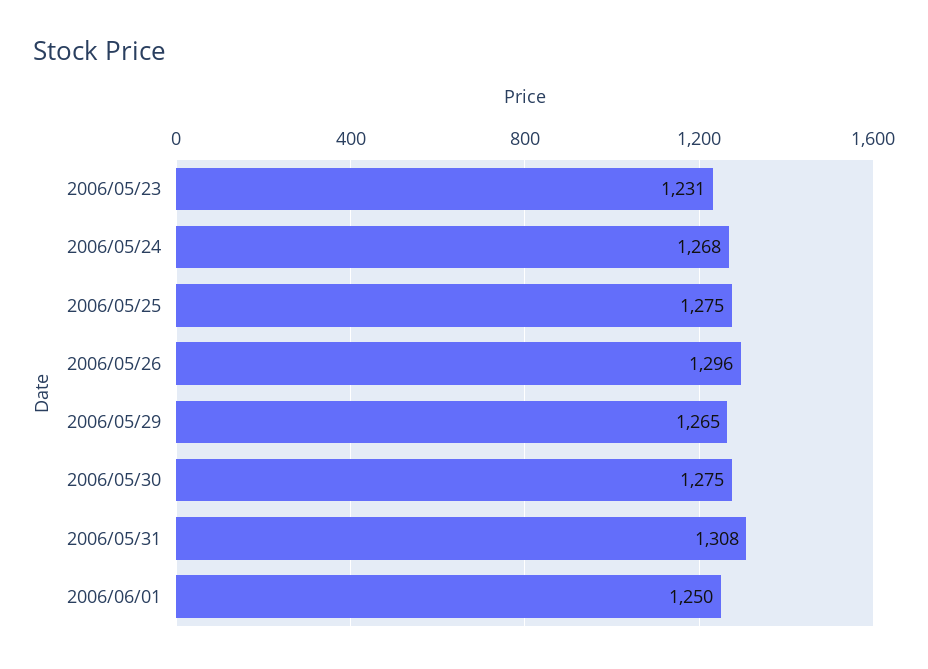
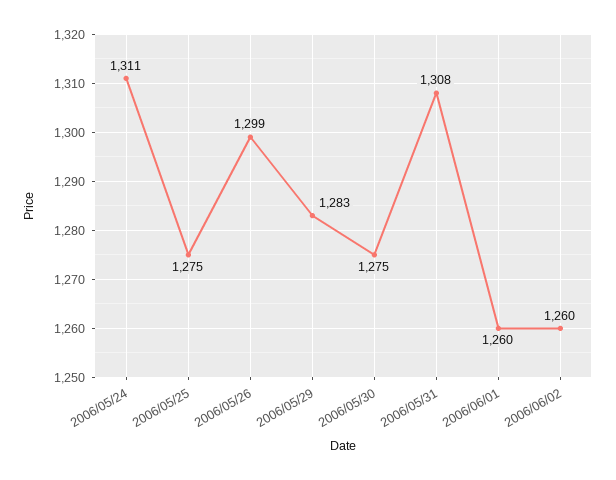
2006/05/23: 1231 -> none
2006/05/24: 1268 -> 1311
2006/05/26: 1296 -> 1299
2006/05/29: 1265 -> 1283
2006/06/01: 1250 -> 1260
2006/06/02: none -> 1260

